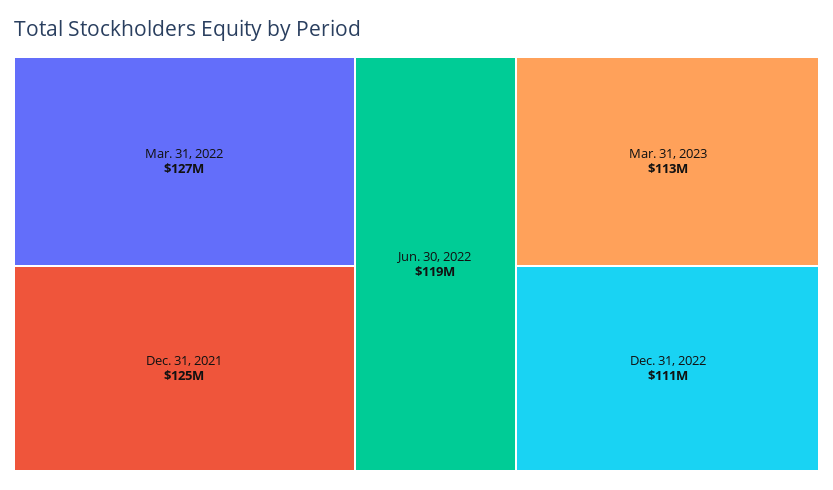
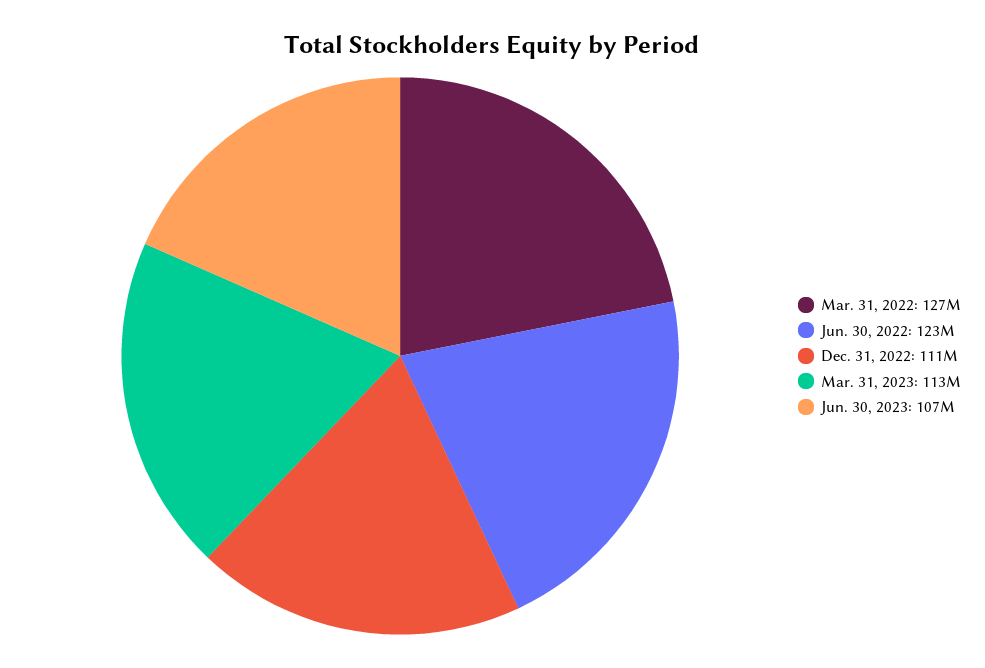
Dec. 31, 2021: 125000000 -> none
Jun. 30, 2022: 119000000 -> 123000000
Jun. 30, 2023: none -> 107000000

